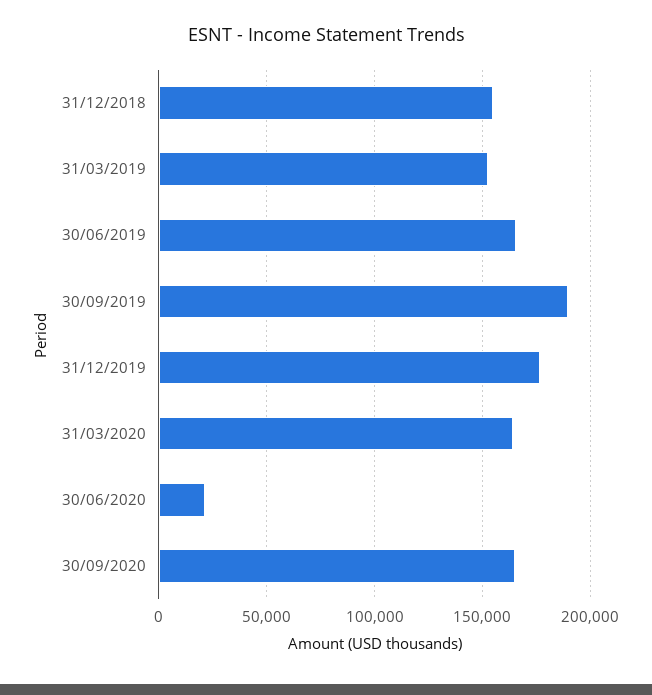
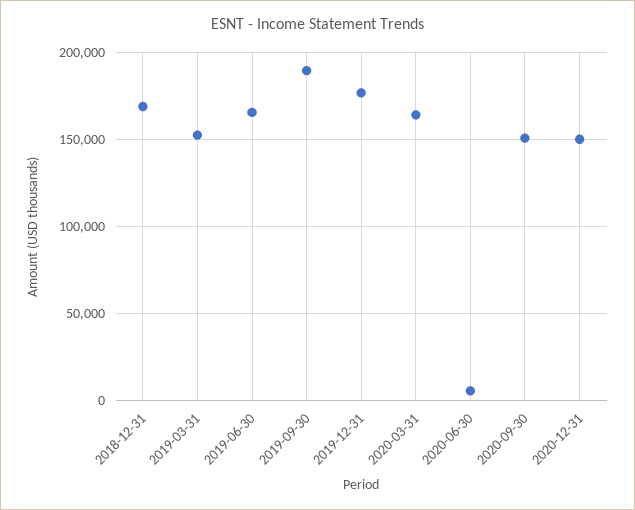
31/12/2018: 155000 -> 170000
30/06/2020: 20000 -> 5000
30/09/2020: 165000 -> 150000
2020-12-31: none -> 150000

